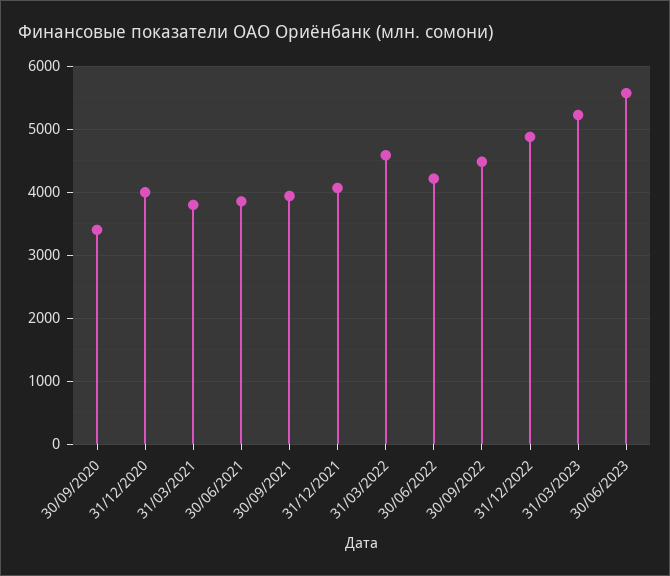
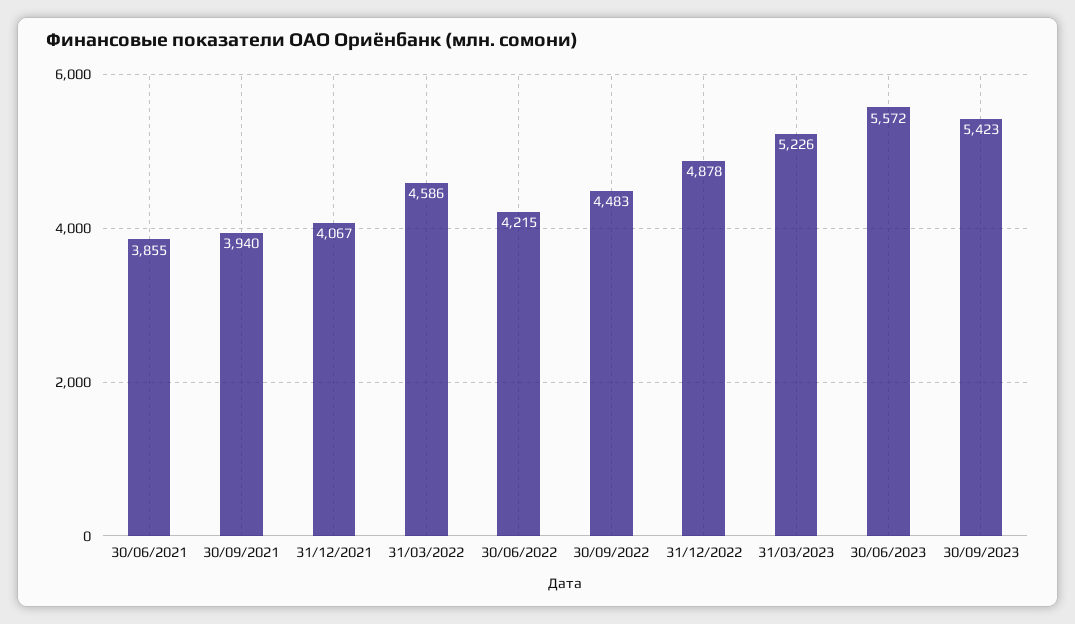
30/09/2020: 3400 -> none
31/12/2020: 4000 -> none
31/03/2021: 3800 -> none
30/09/2023: none -> 5423

